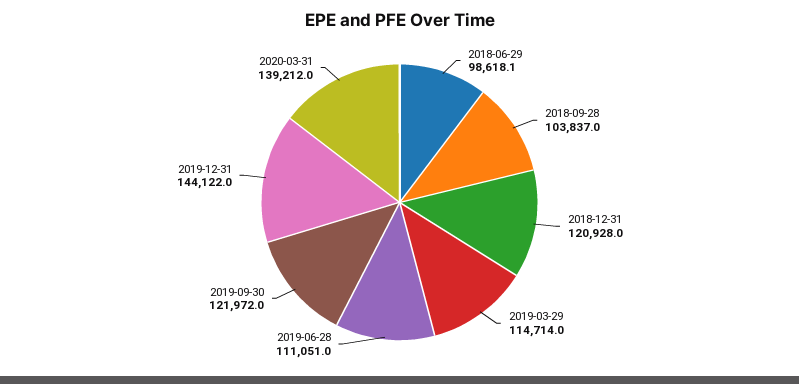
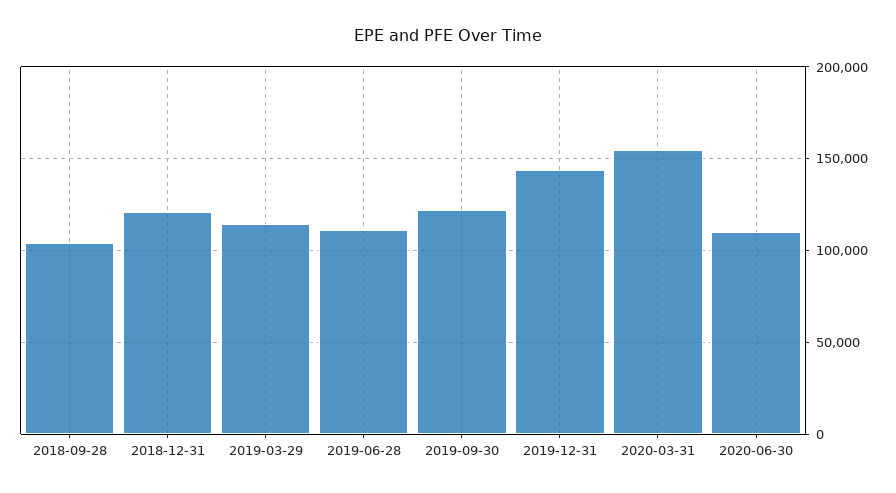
2018-06-29: 98618.1 -> none
2020-03-31: 139212 -> 155000
2020-06-30: none -> 110000

